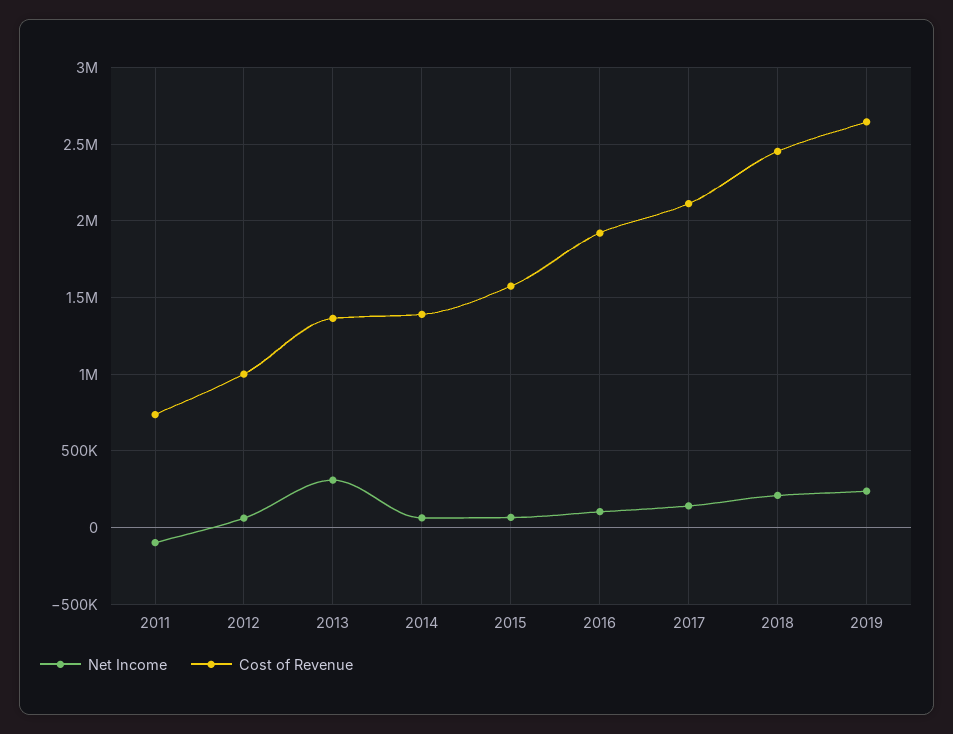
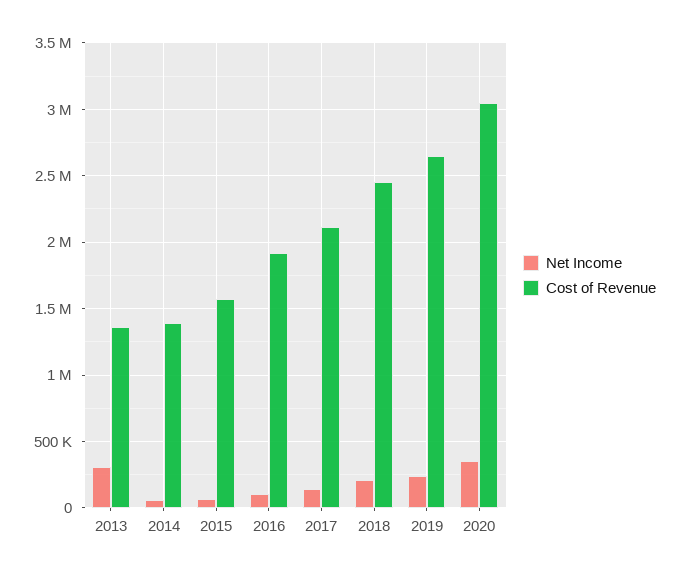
Net Income, 2011: -100000 -> none
Cost of Revenue, 2011: 750000 -> none
Net Income, 2012: 50000 -> none
Cost of Revenue, 2012: 1000000 -> none
Net Income, 2020: none -> 350000
Cost of Revenue, 2020: none -> 3050000

